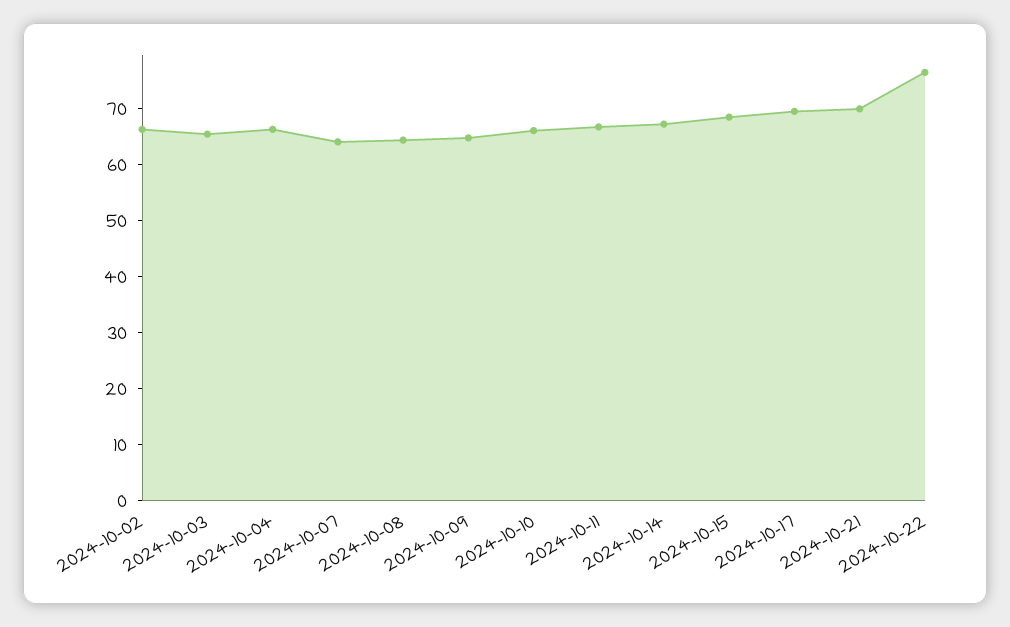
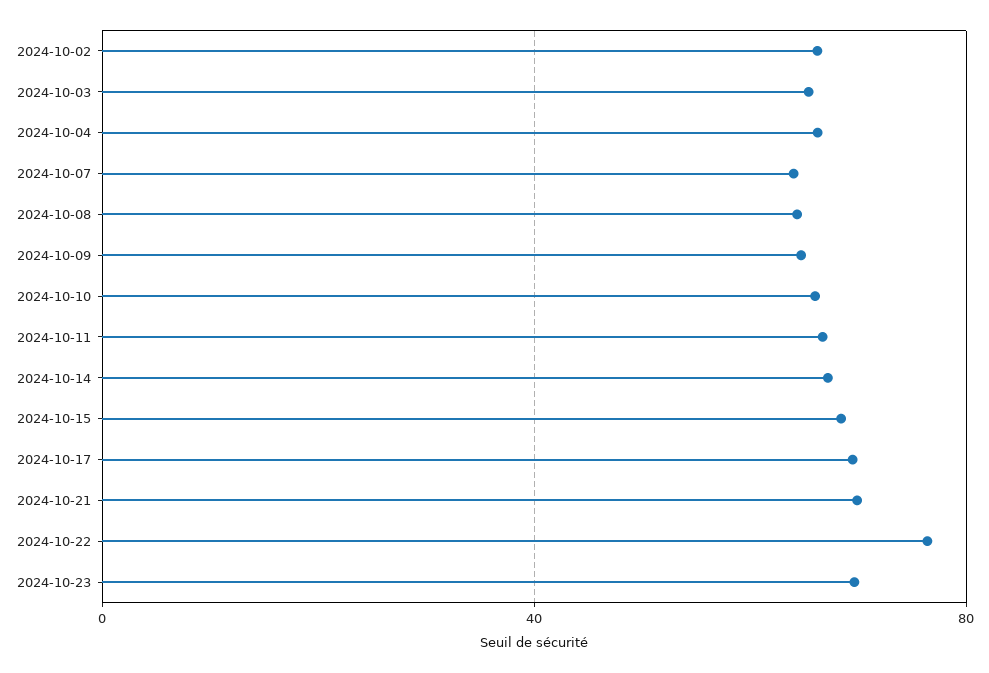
2024-10-23: none -> 70

